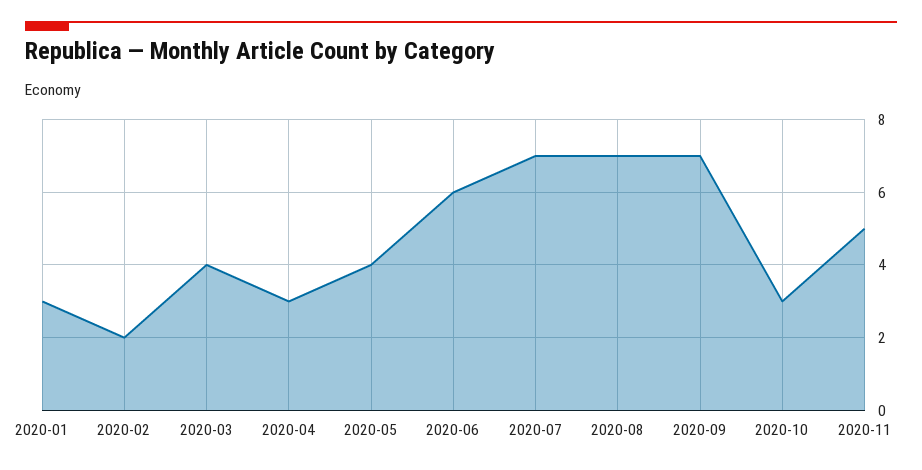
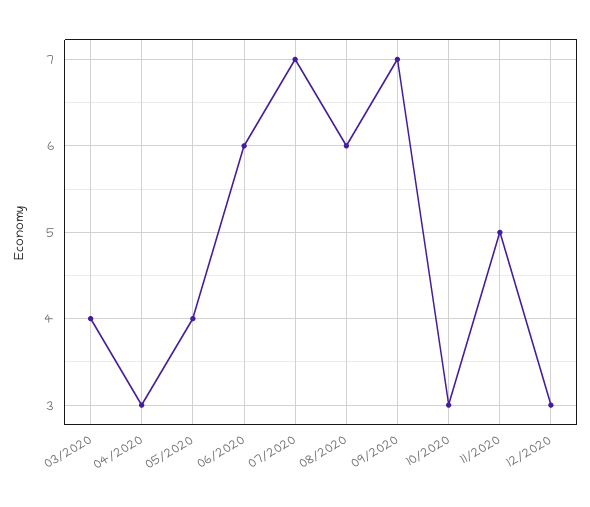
2020-01: 3 -> none
2020-02: 2 -> none
2020-08: 7 -> 6
12/2020: none -> 3

